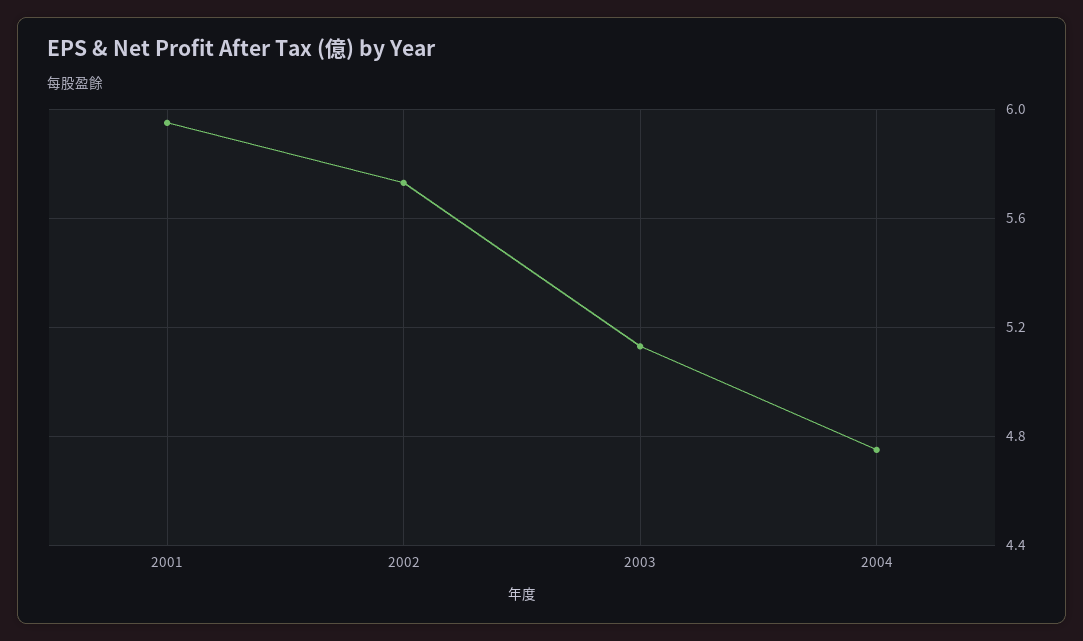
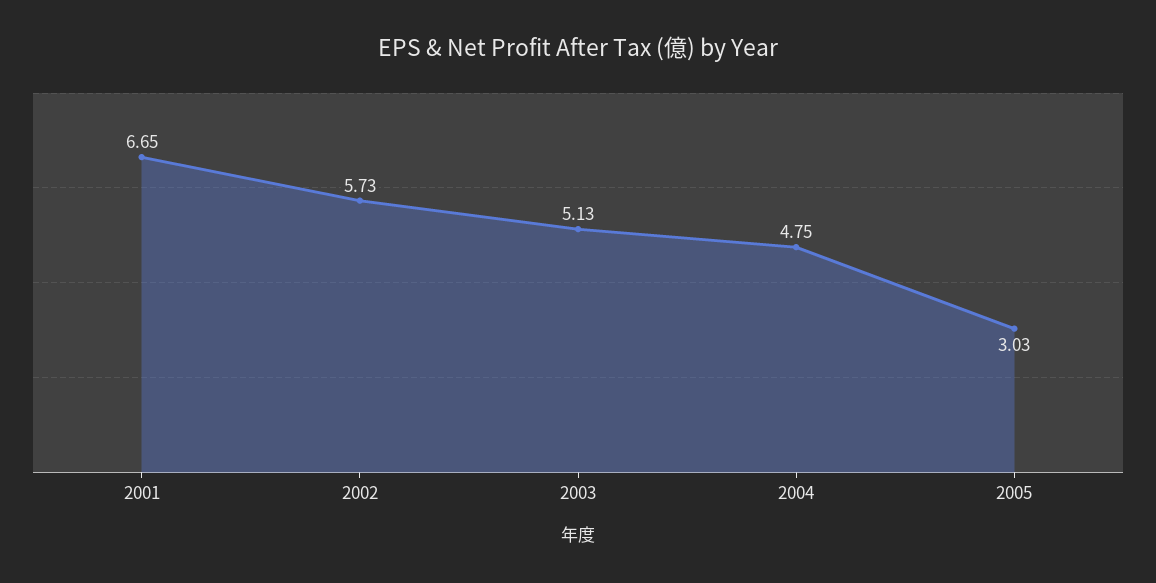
2001: 5.95 -> 6.65
2005: none -> 3.03

